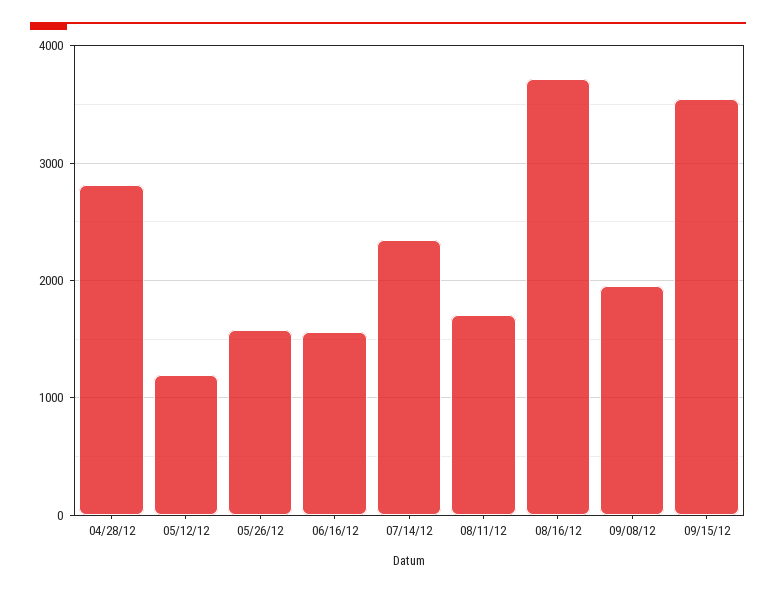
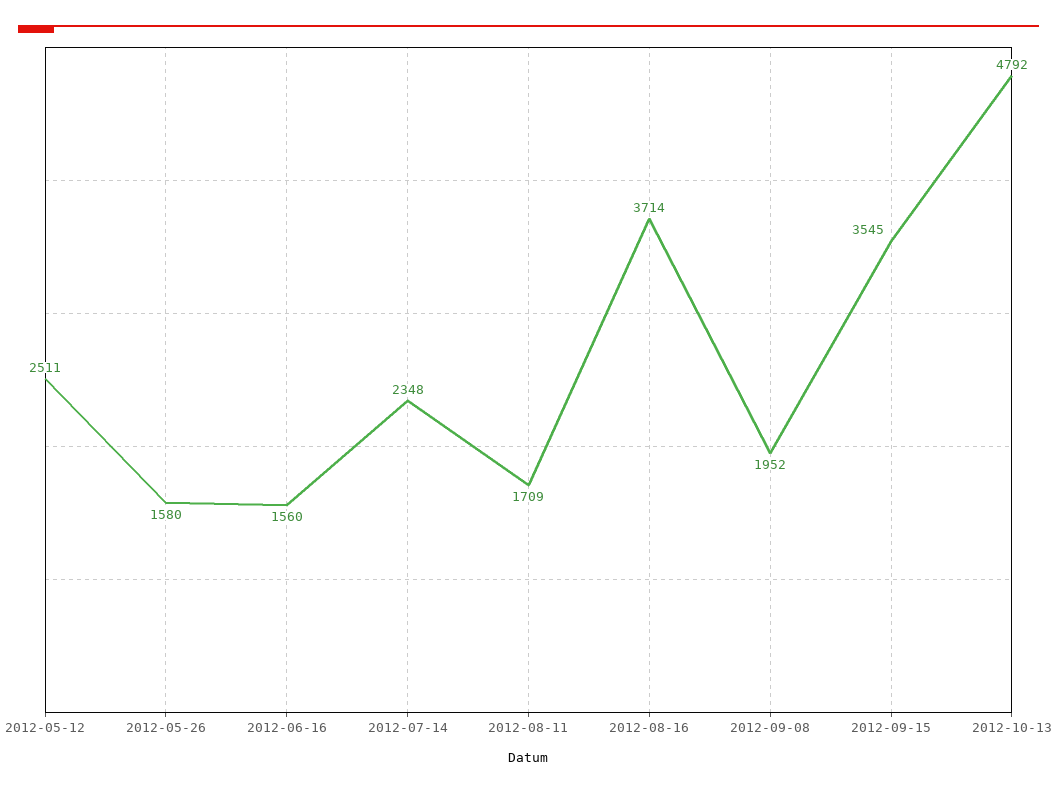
04/28/12: 2800 -> none
05/12/12: 1200 -> 2511
2012-10-13: none -> 4792

